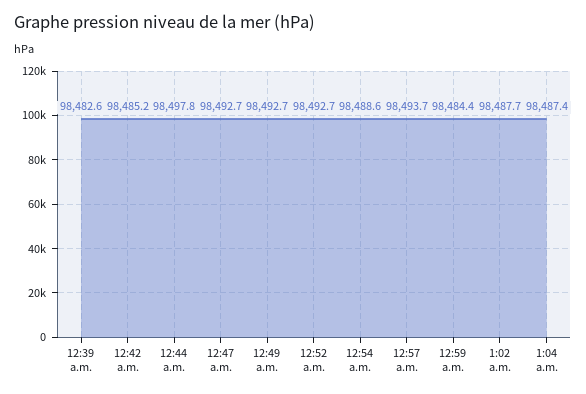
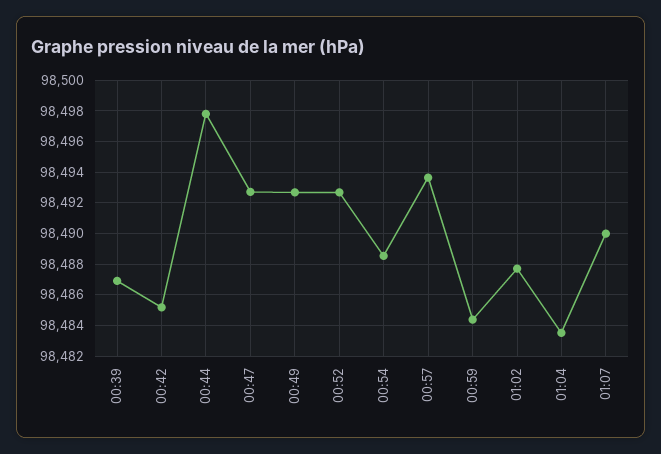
12:39 a.m.: 98482.6 -> 98487
1:04 a.m.: 98487.4 -> 98483.5
01:07: none -> 98490

